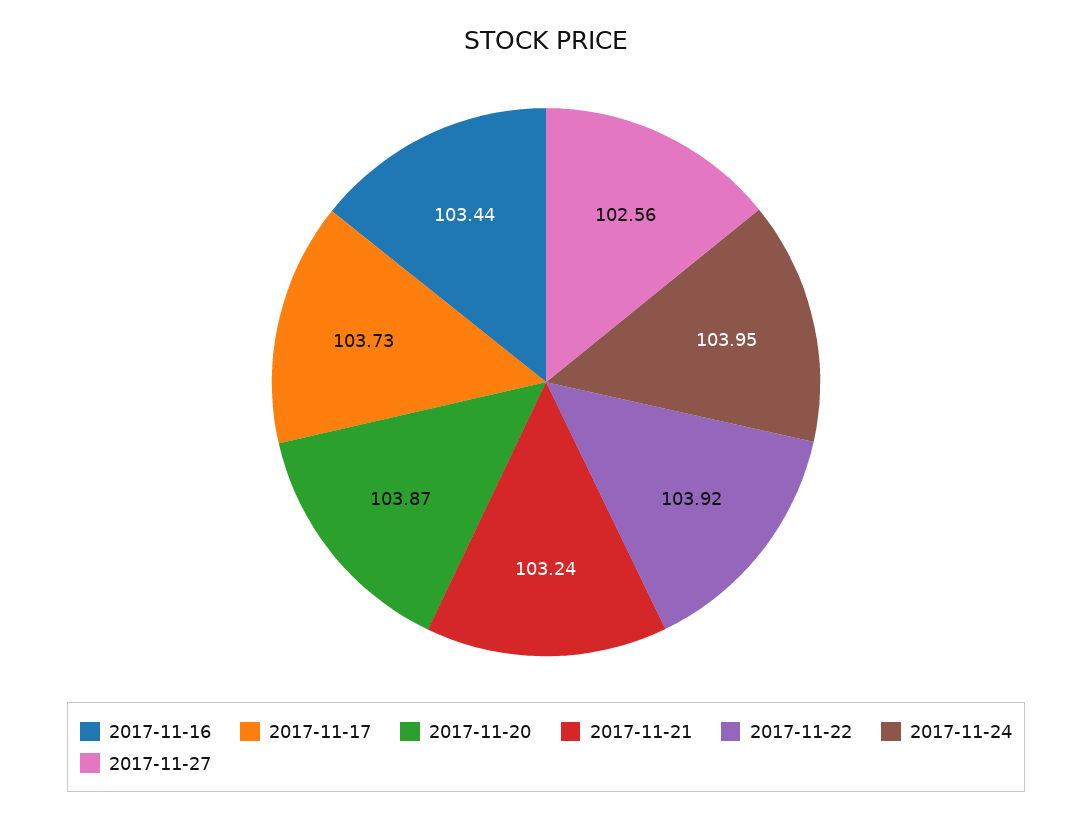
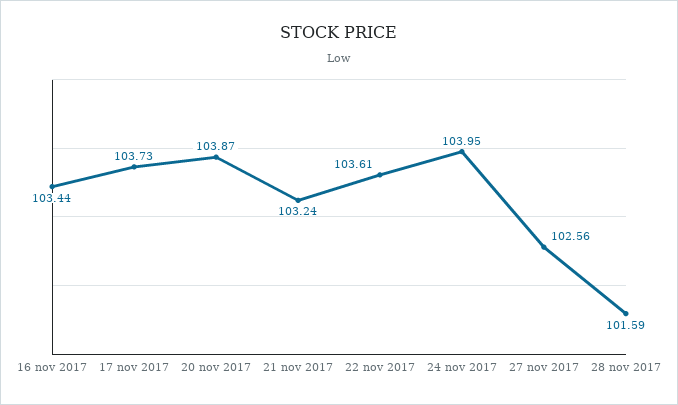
2017-11-22: 103.92 -> 103.61
28 nov 2017: none -> 101.59

